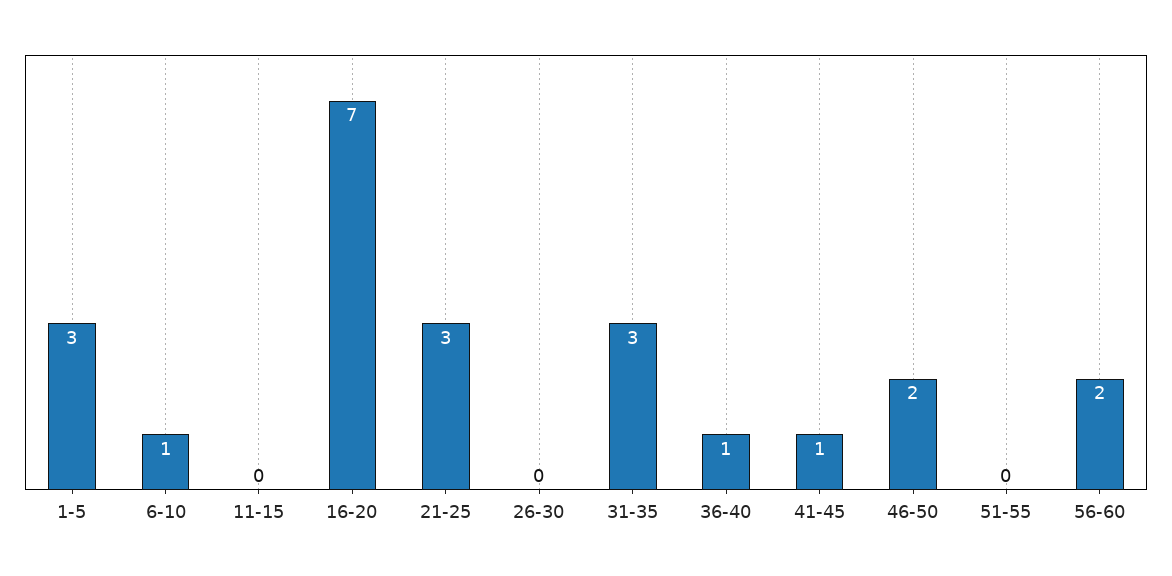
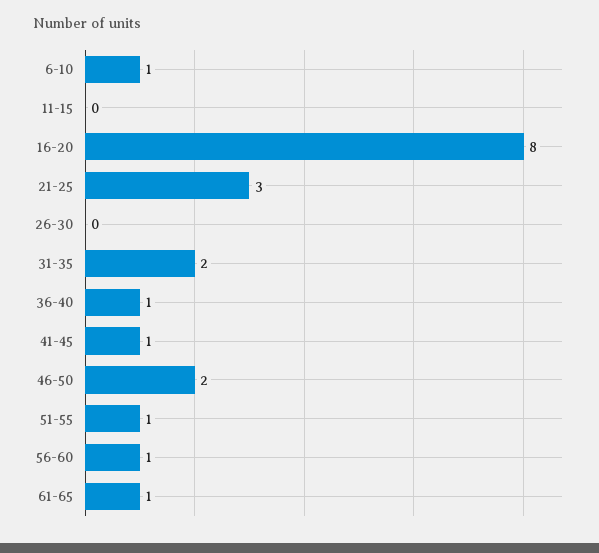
1-5: 3 -> none
16-20: 7 -> 8
31-35: 3 -> 2
51-55: 0 -> 1
56-60: 2 -> 1
61-65: none -> 1

